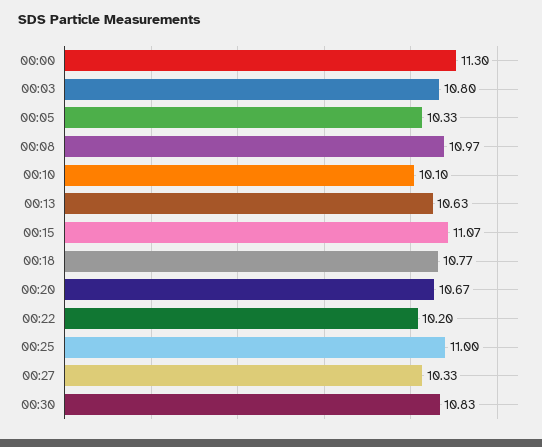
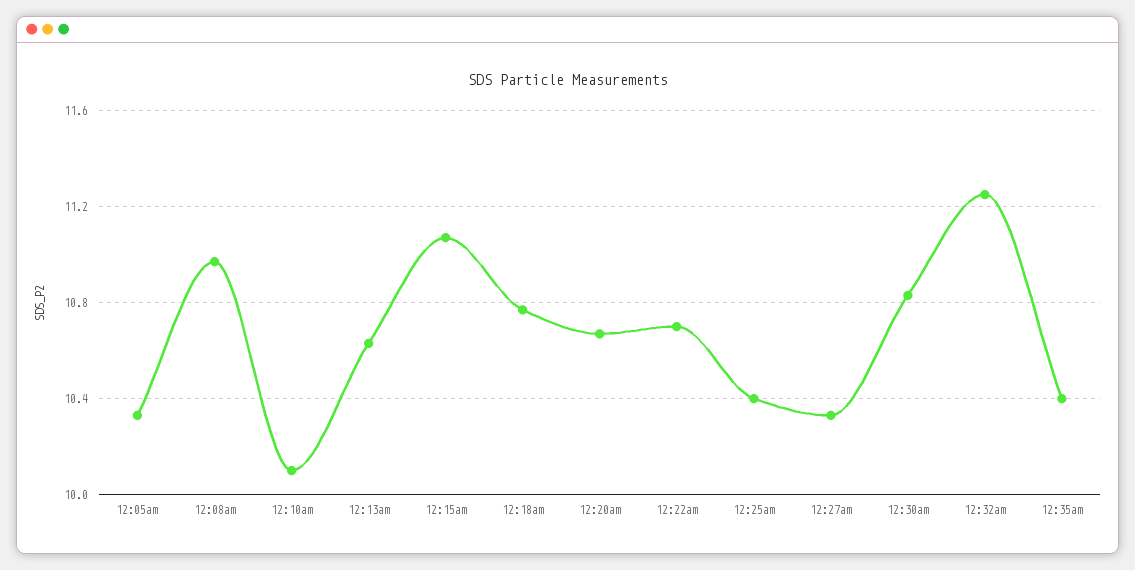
00:00: 11.3 -> none
00:03: 10.8 -> none
00:22: 10.2 -> 10.7
00:25: 11 -> 10.4
12:32am: none -> 11.25
12:35am: none -> 10.4

